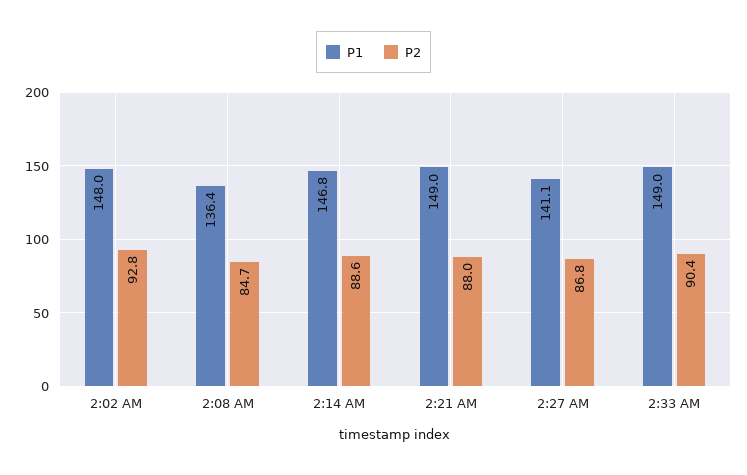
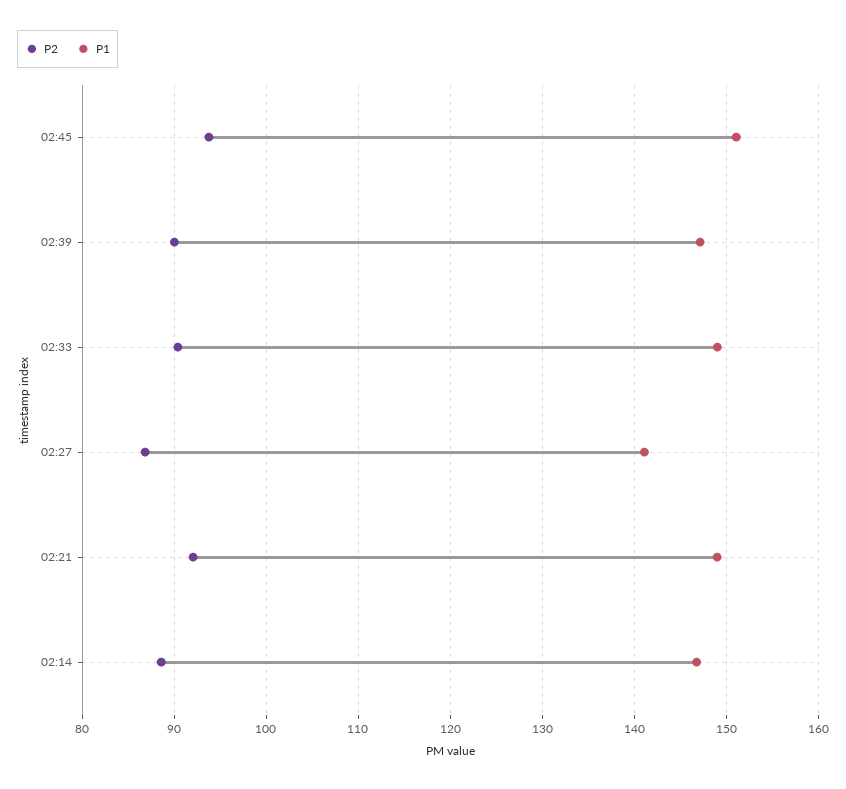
P1, 2:02 AM: 148 -> none
P2, 2:02 AM: 92.8 -> none
P1, 2:08 AM: 136.4 -> none
P2, 2:08 AM: 84.7 -> none
P2, 2:21 AM: 88 -> 92
P2, 02:45: none -> 94
P1, 02:45: none -> 151
P2, 02:39: none -> 90
P1, 02:39: none -> 147

